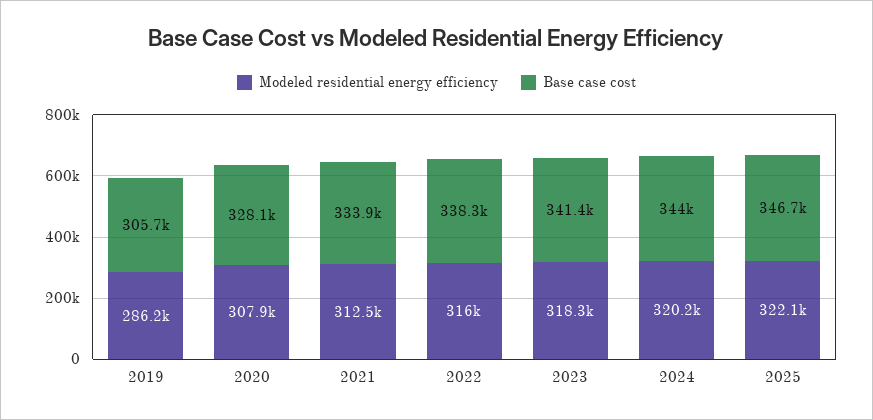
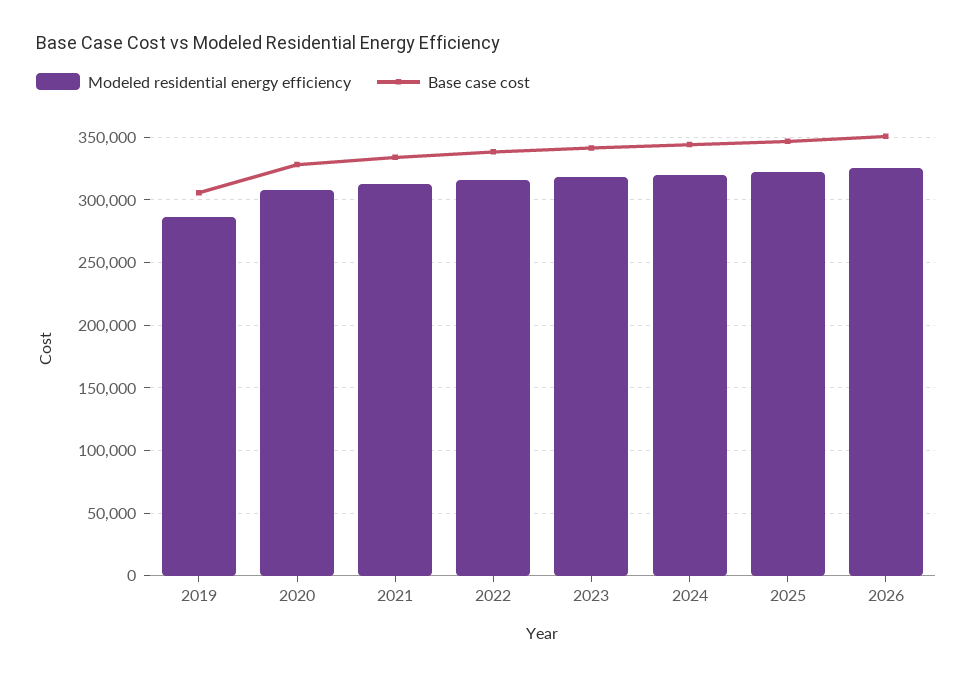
Modeled residential energy efficiency, 2026: none -> 325000
Base case cost, 2026: none -> 350000

